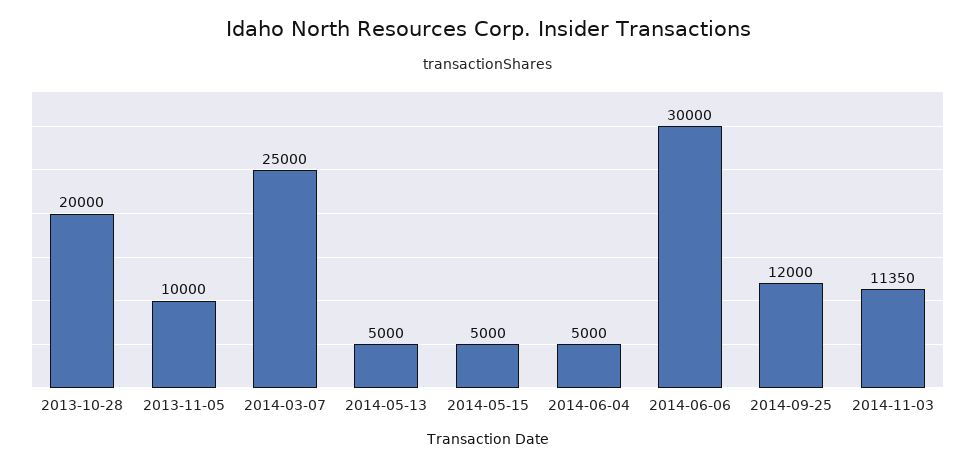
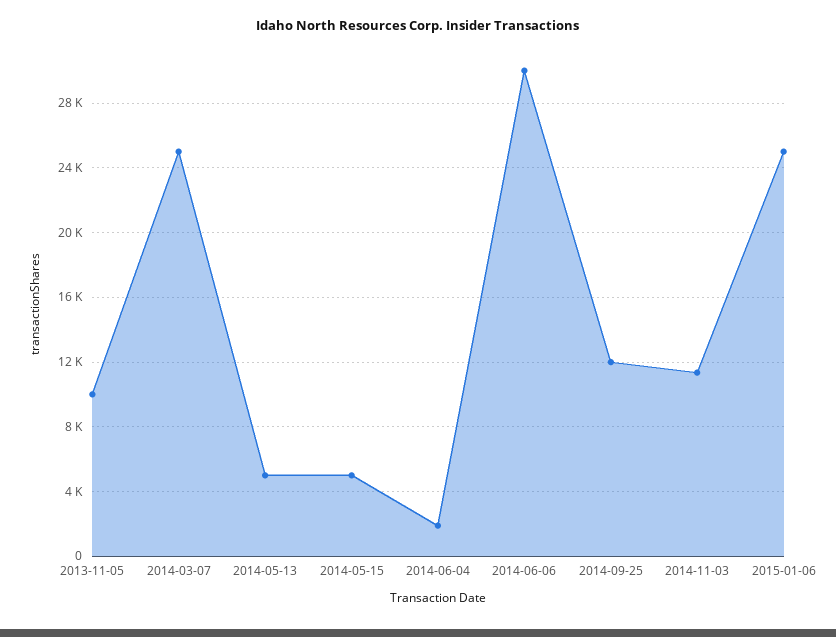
2013-10-28: 20000 -> none
2014-06-04: 5000 -> 2000
2015-01-06: none -> 25000

